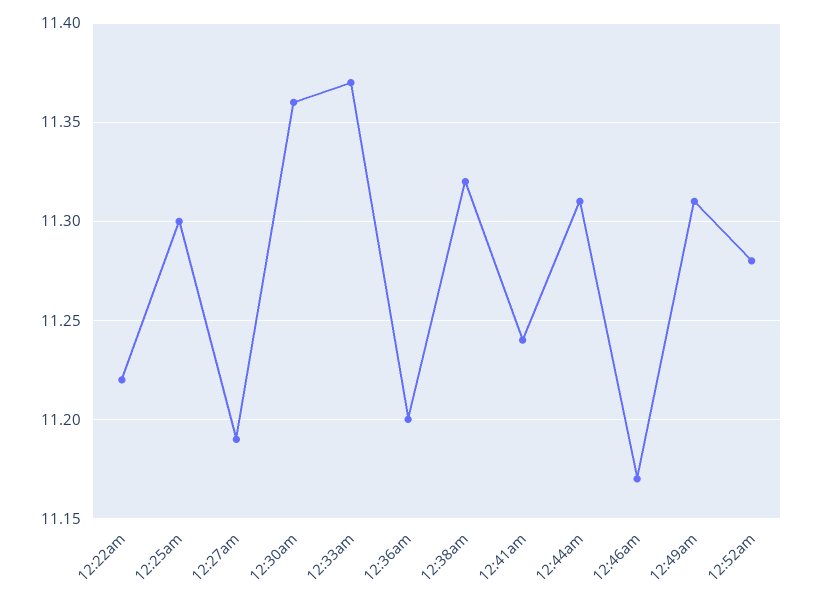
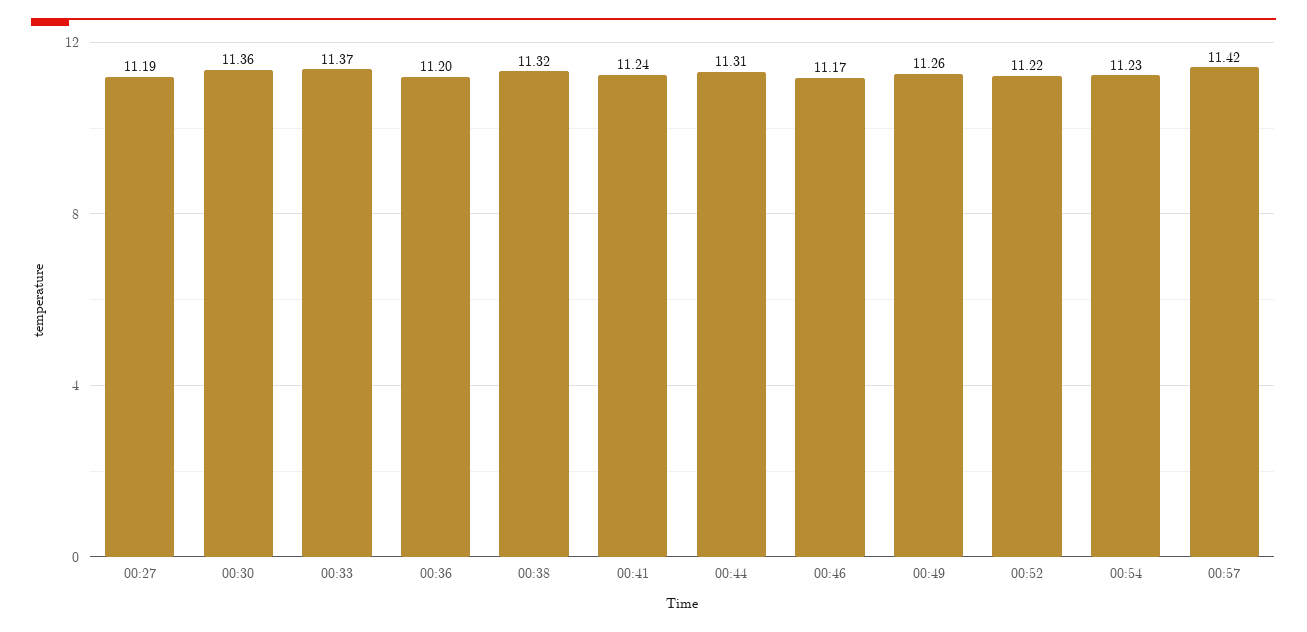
12:22am: 11.22 -> none
12:25am: 11.3 -> none
12:49am: 11.31 -> 11.26
12:52am: 11.28 -> 11.22
00:54: none -> 11.23
00:57: none -> 11.42

